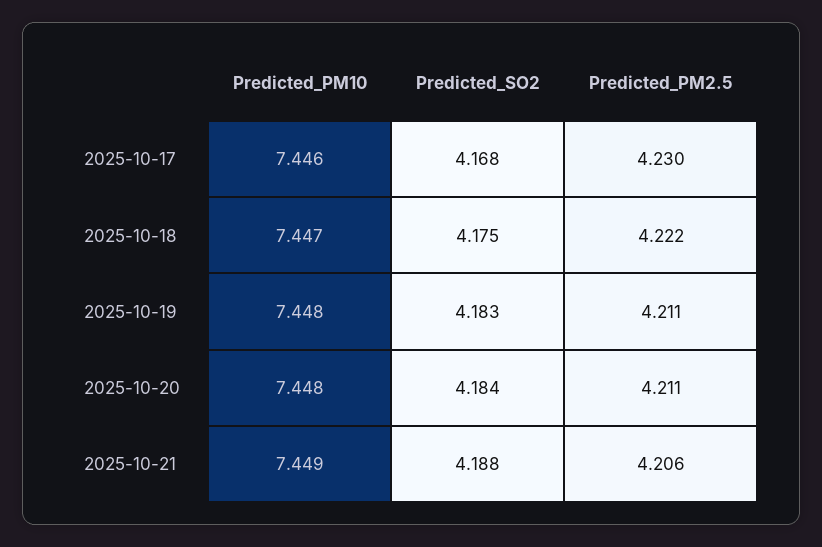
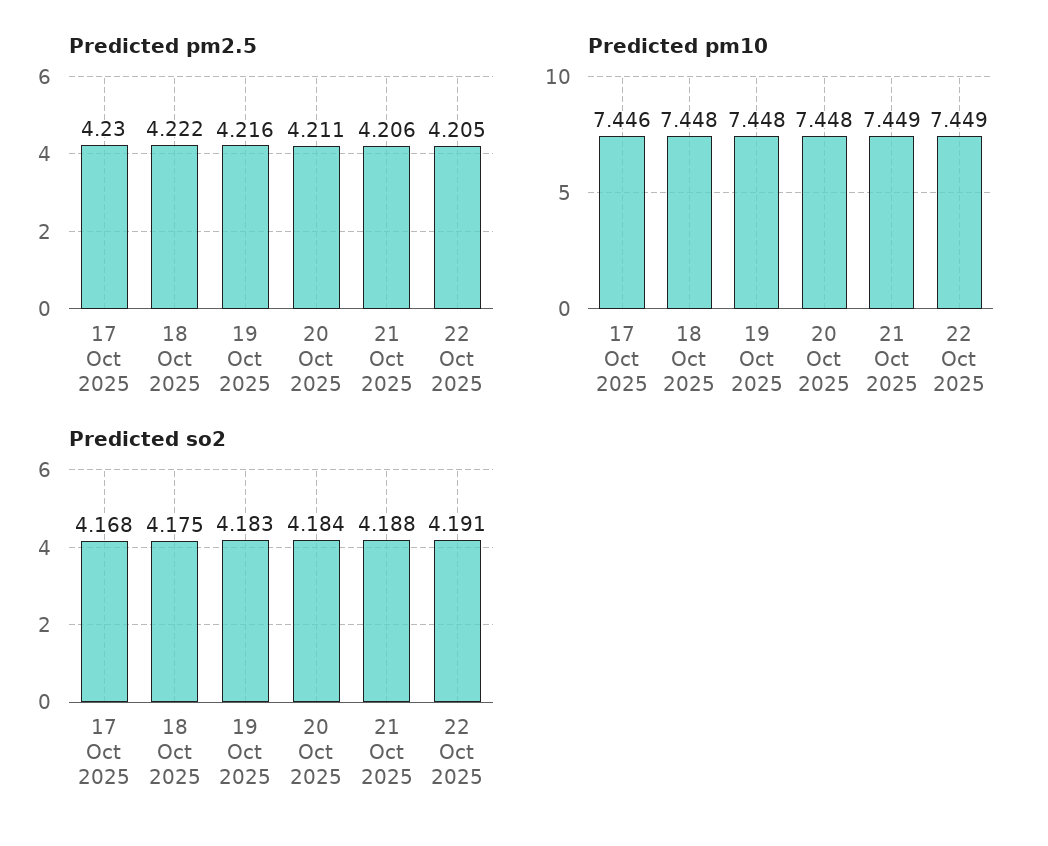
Predicted_PM10, 2025-10-18: 7.447 -> 7.448
Predicted_PM2.5, 2025-10-19: 4.211 -> 4.216
Predicted_PM2.5, 22 Oct 2025: none -> 4.205
Predicted_PM10, 22 Oct 2025: none -> 7.449
Predicted_SO2, 22 Oct 2025: none -> 4.191

